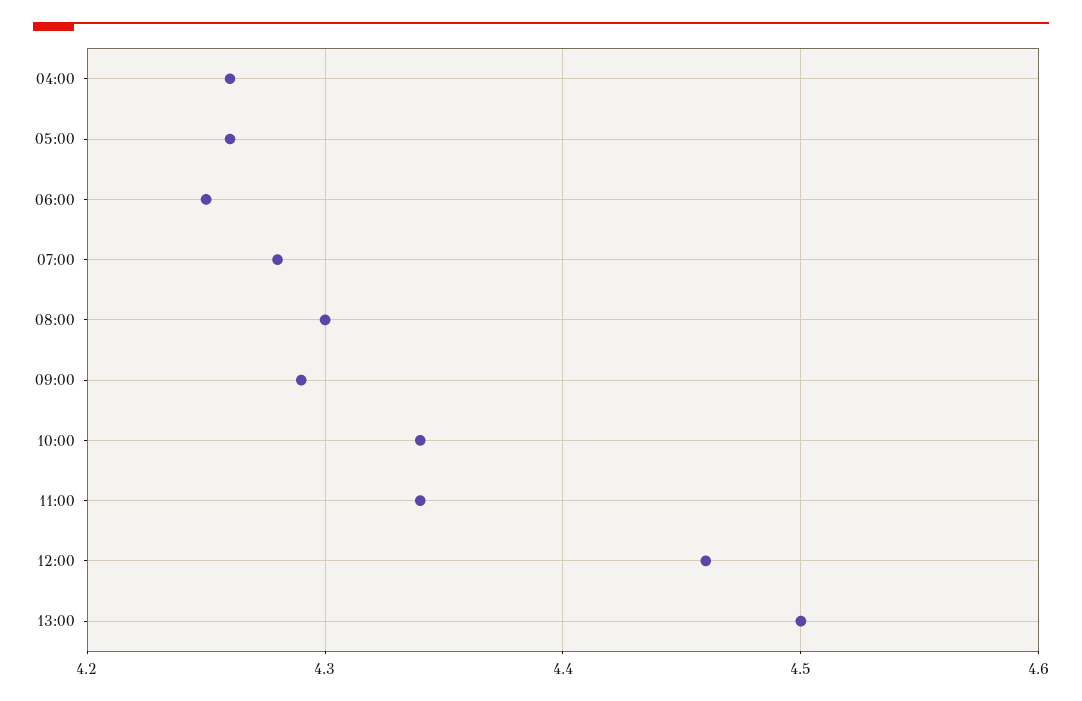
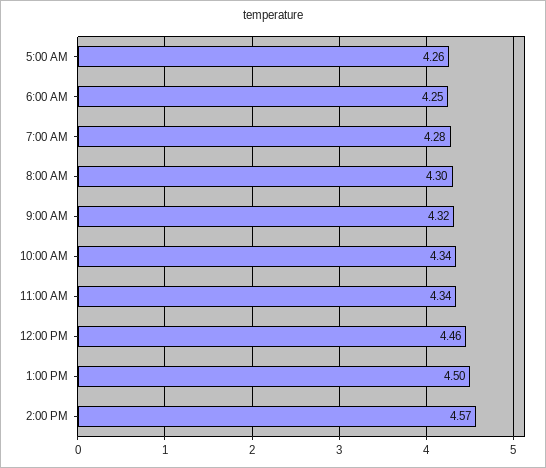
04:00: 4.26 -> none
09:00: 4.29 -> 4.32
2:00 PM: none -> 4.57

